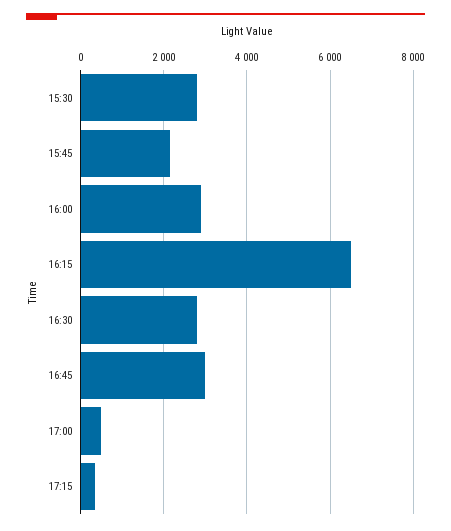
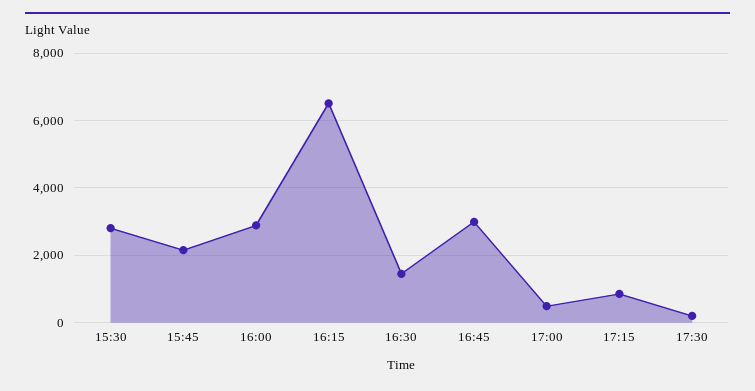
16:30: 2800 -> 1400
17:15: 400 -> 800
17:30: none -> 200

